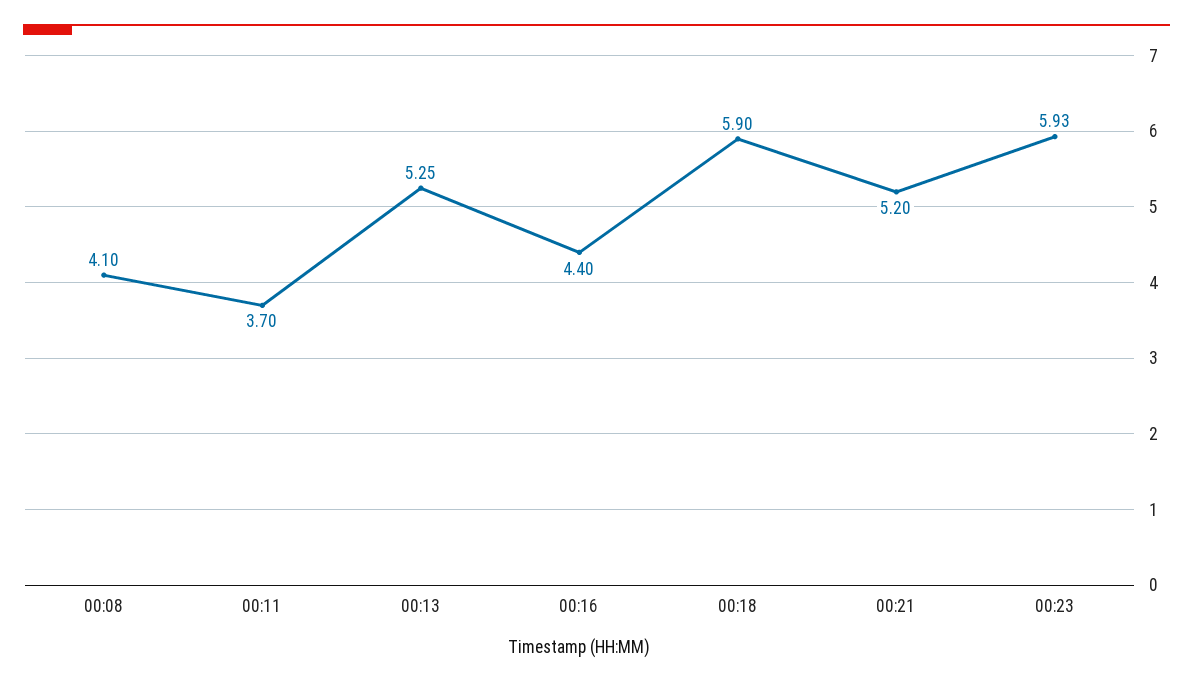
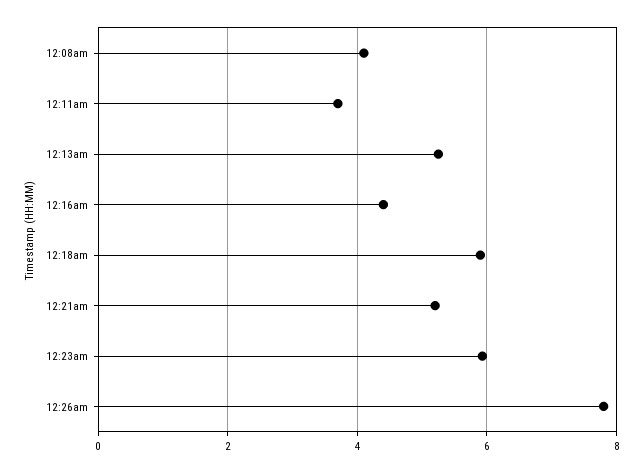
12:26am: none -> 7.8

